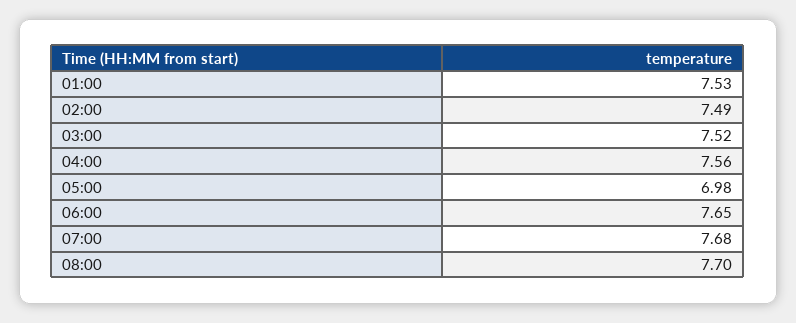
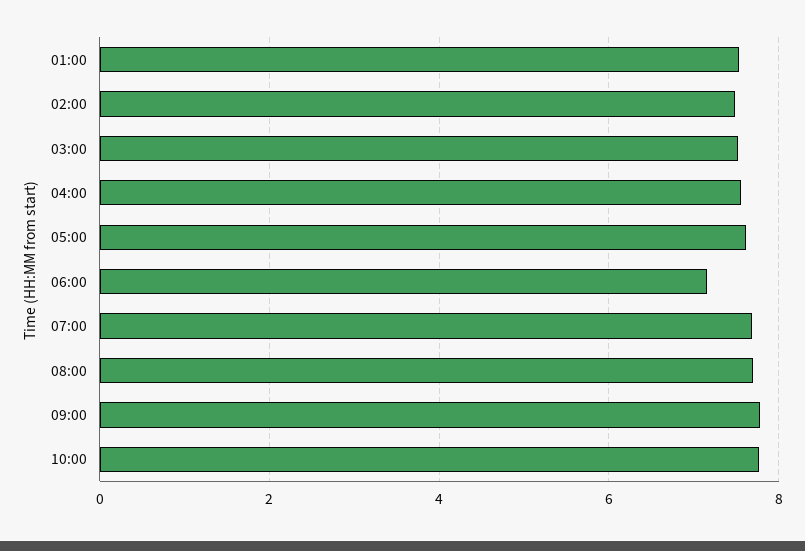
05:00: 6.98 -> 7.6
06:00: 7.65 -> 7.2
09:00: none -> 7.8
10:00: none -> 7.8

